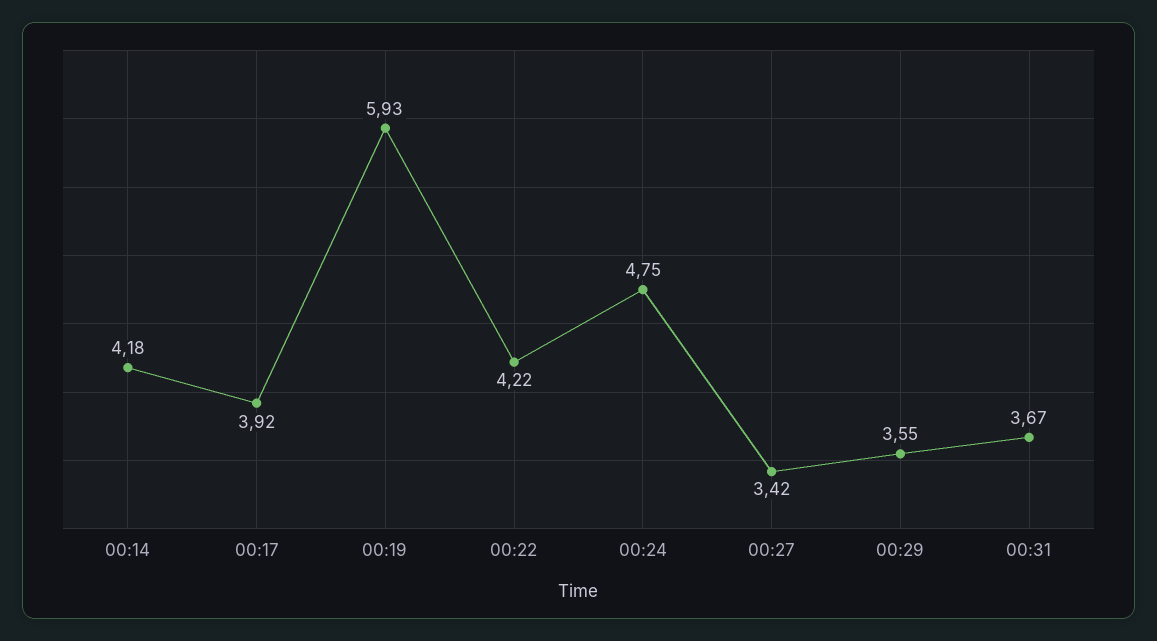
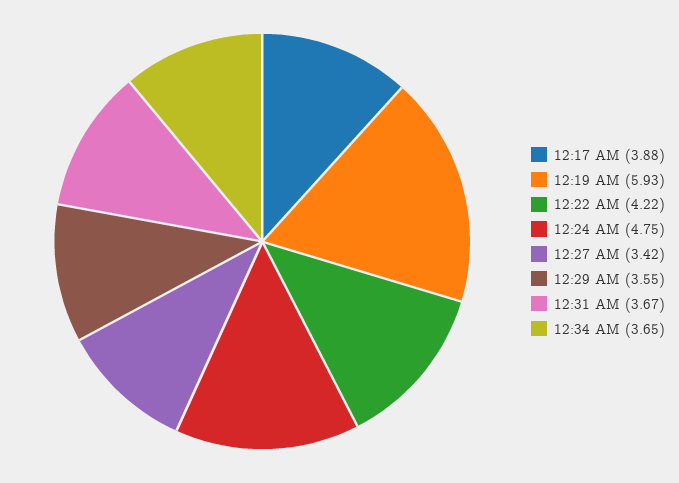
00:14: 4.18 -> none
00:17: 3.92 -> 3.88
12:34 AM: none -> 3.65

